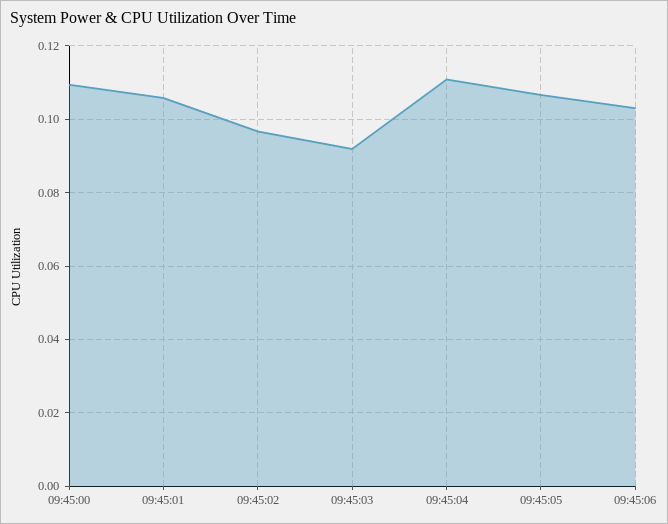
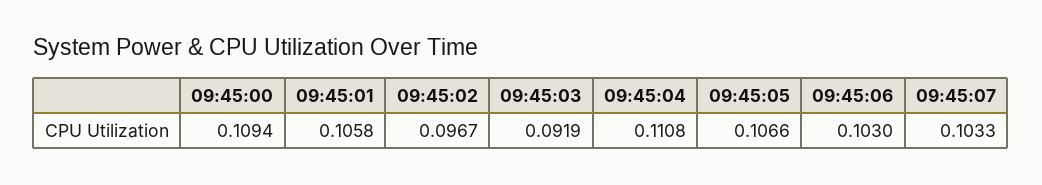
09:45:07: none -> 0.1033

